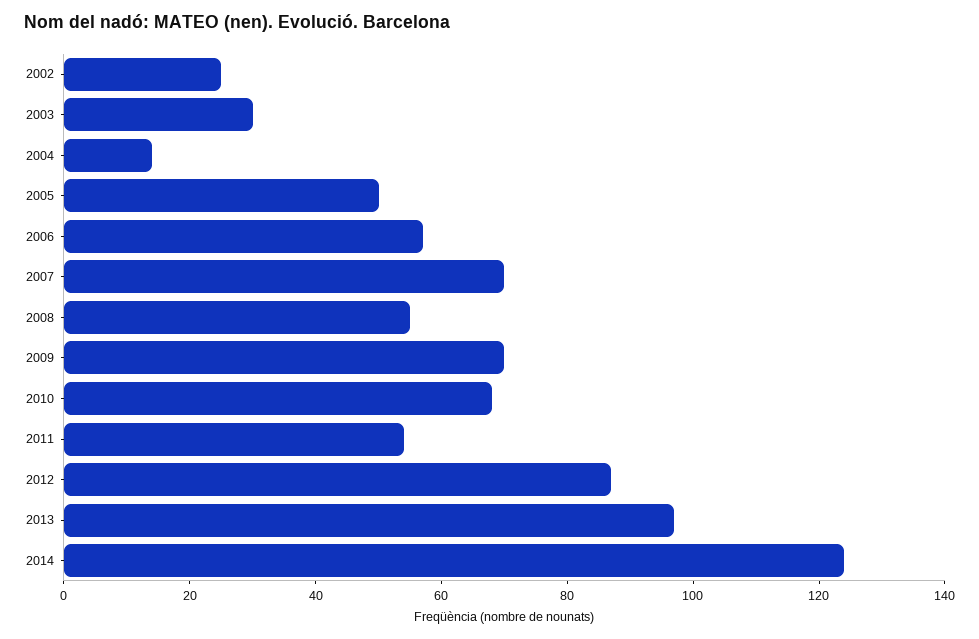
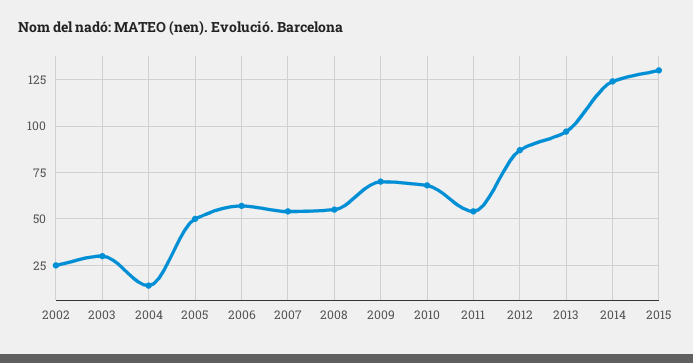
2007: 70 -> 55
2015: none -> 130

